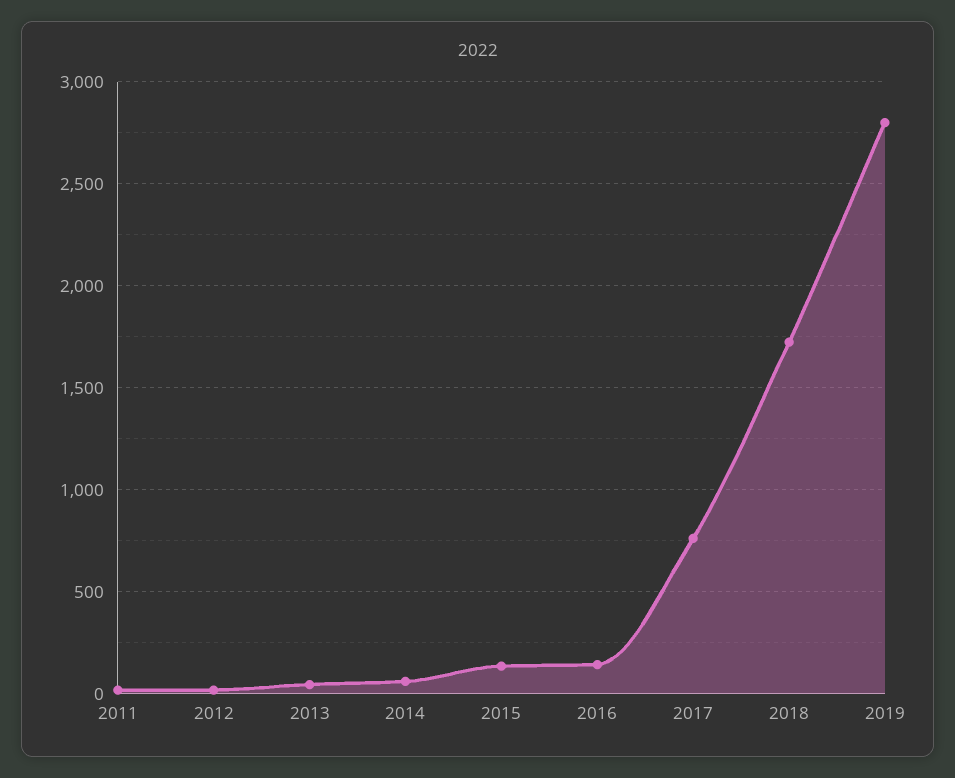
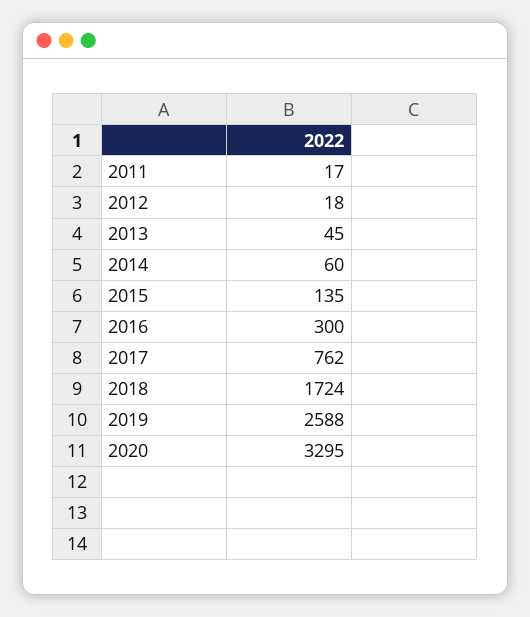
2016: 150 -> 300
2019: 2800 -> 2588
2020: none -> 3295

